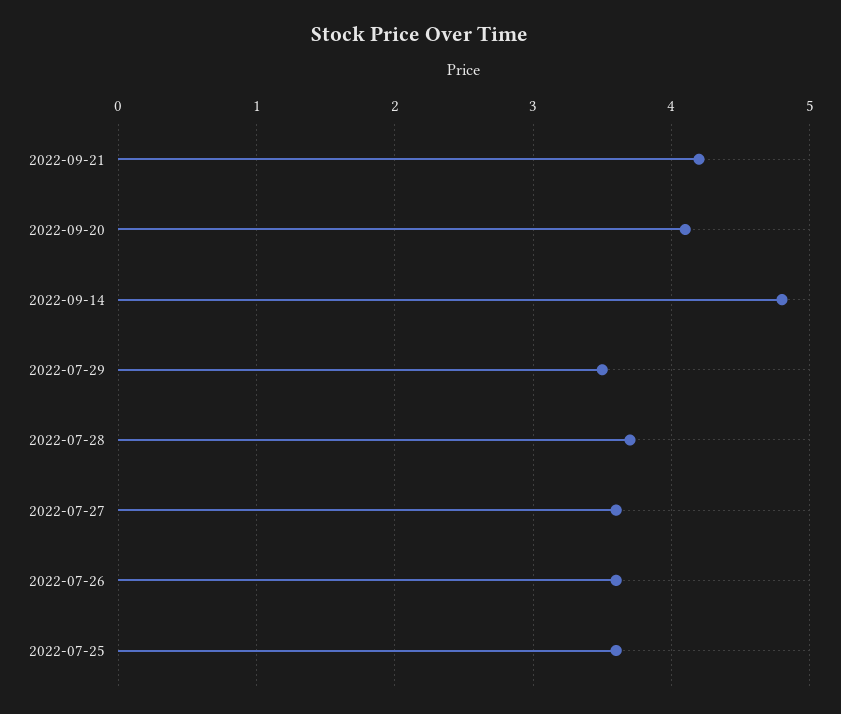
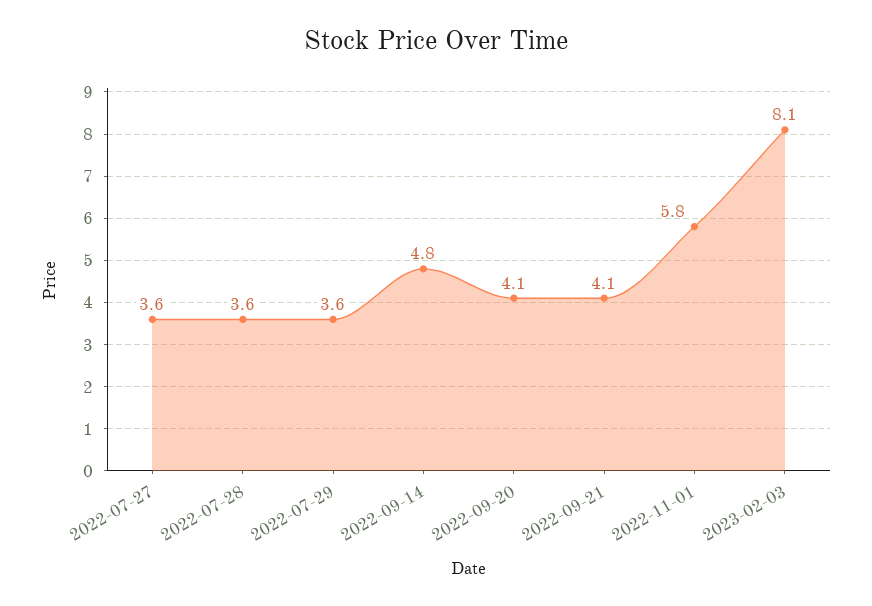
2022-09-21: 4.2 -> 4.1
2022-07-29: 3.5 -> 3.6
2022-07-28: 3.7 -> 3.6
2022-07-26: 3.6 -> none
2022-07-25: 3.6 -> none
2022-11-01: none -> 5.8
2023-02-03: none -> 8.1

